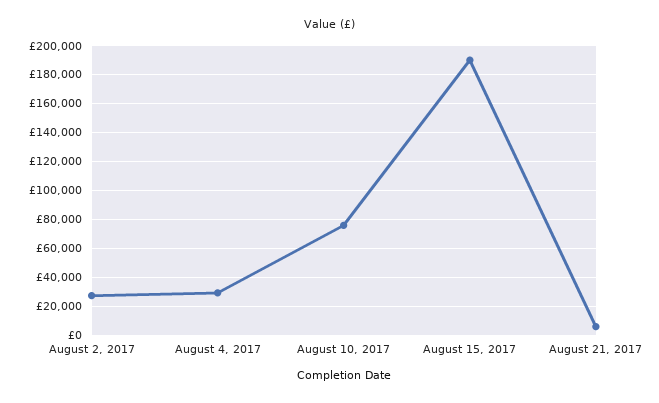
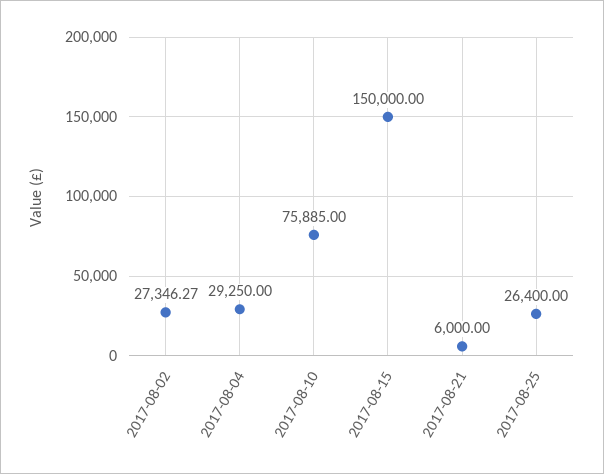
August 15, 2017: 190000 -> 150000
2017-08-25: none -> 26400

